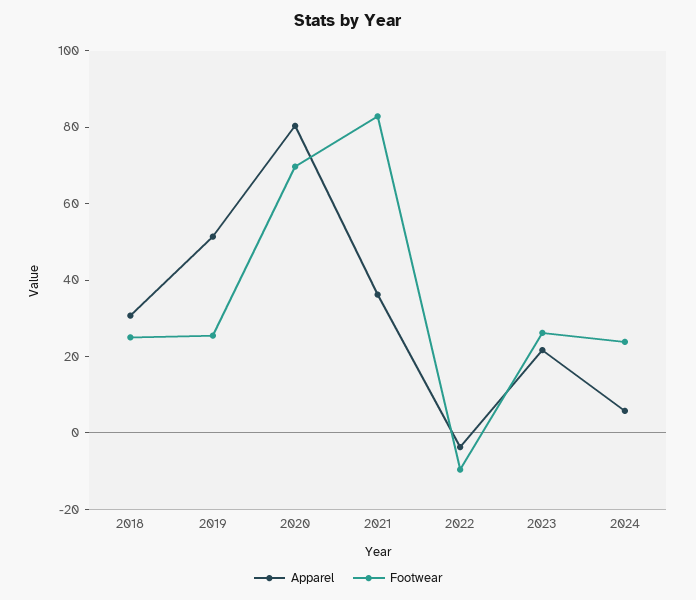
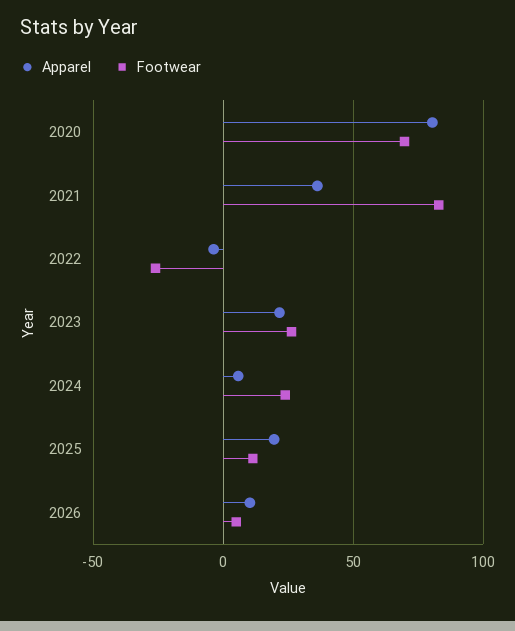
Apparel, 2018: 30 -> none
Footwear, 2018: 25 -> none
Apparel, 2019: 50 -> none
Footwear, 2019: 25 -> none
Footwear, 2022: -10 -> -25
Apparel, 2025: none -> 20
Footwear, 2025: none -> 10
Apparel, 2026: none -> 10
Footwear, 2026: none -> 5

